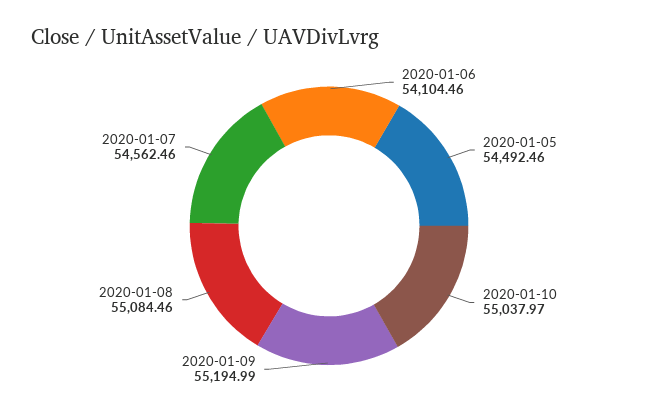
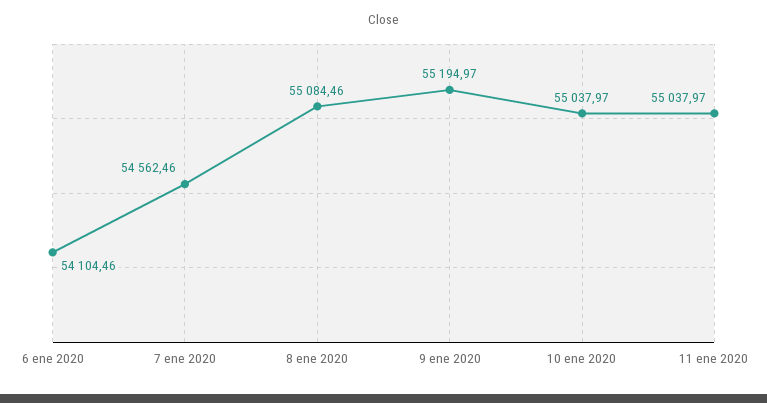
2020-01-05: 54492.46 -> none
2020-01-09: 55194.99 -> 55194.97
11 ene 2020: none -> 55037.97

